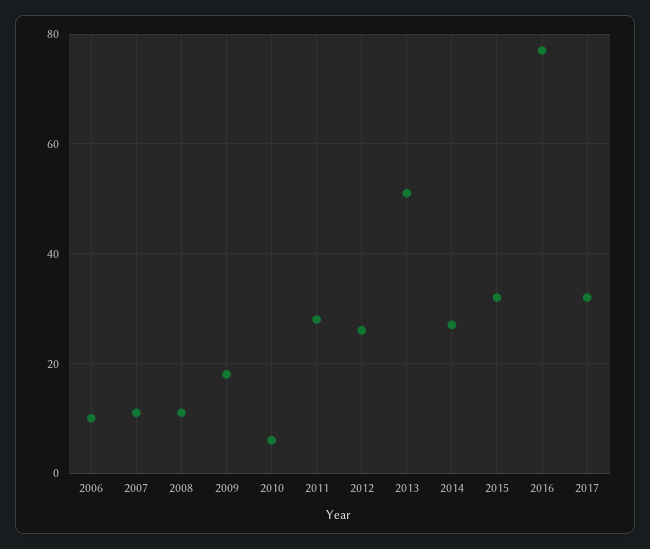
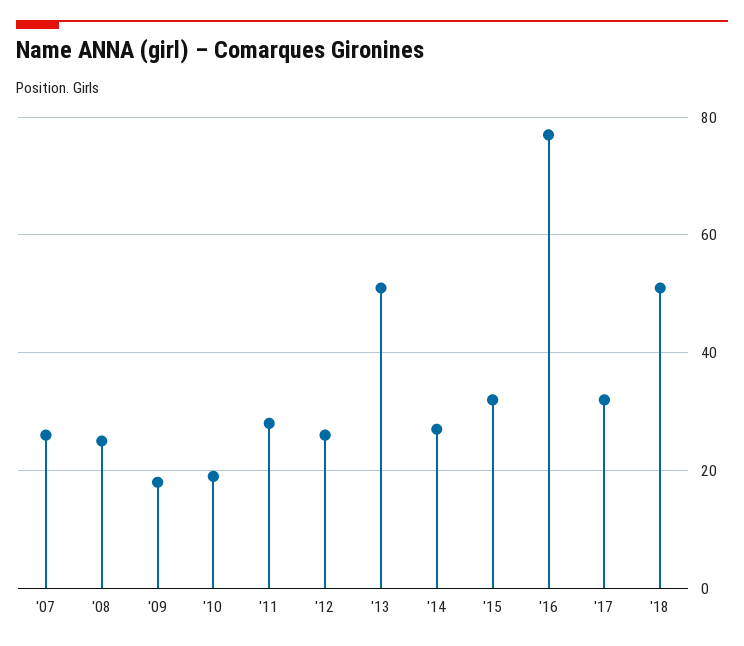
2006: 10 -> none
2007: 10 -> 25
2008: 10 -> 25
2010: 5 -> 20
'18: none -> 50

